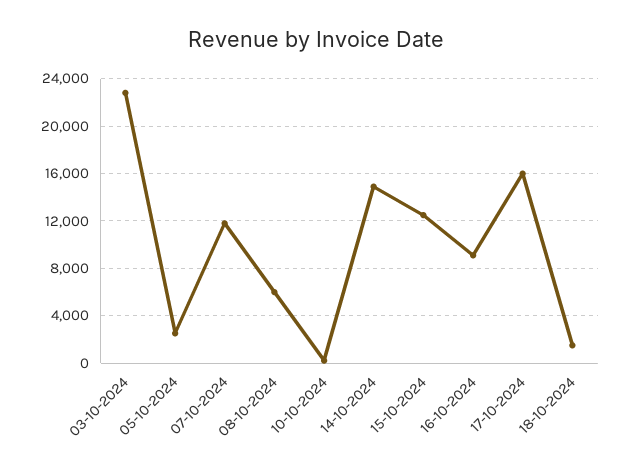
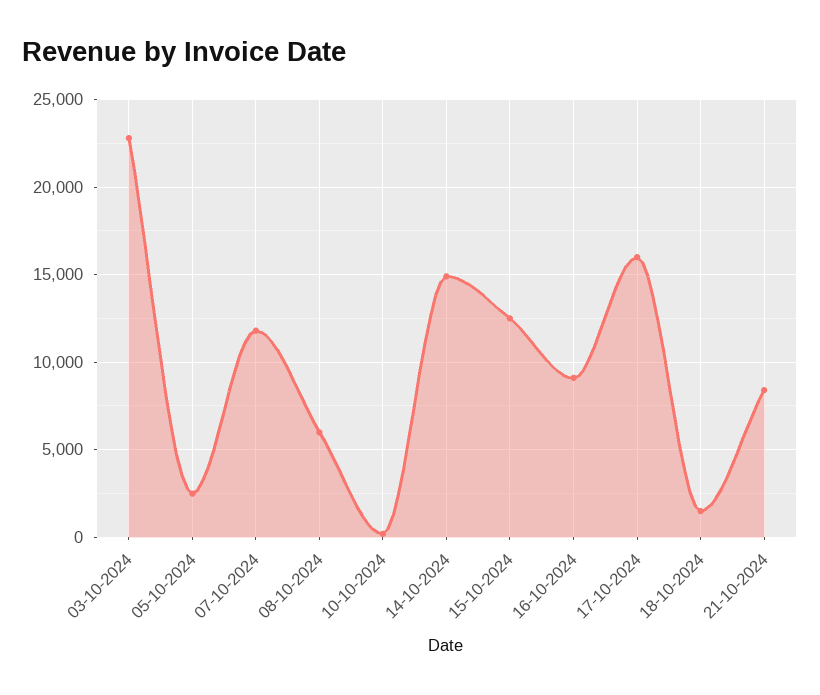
21-10-2024: none -> 8500

